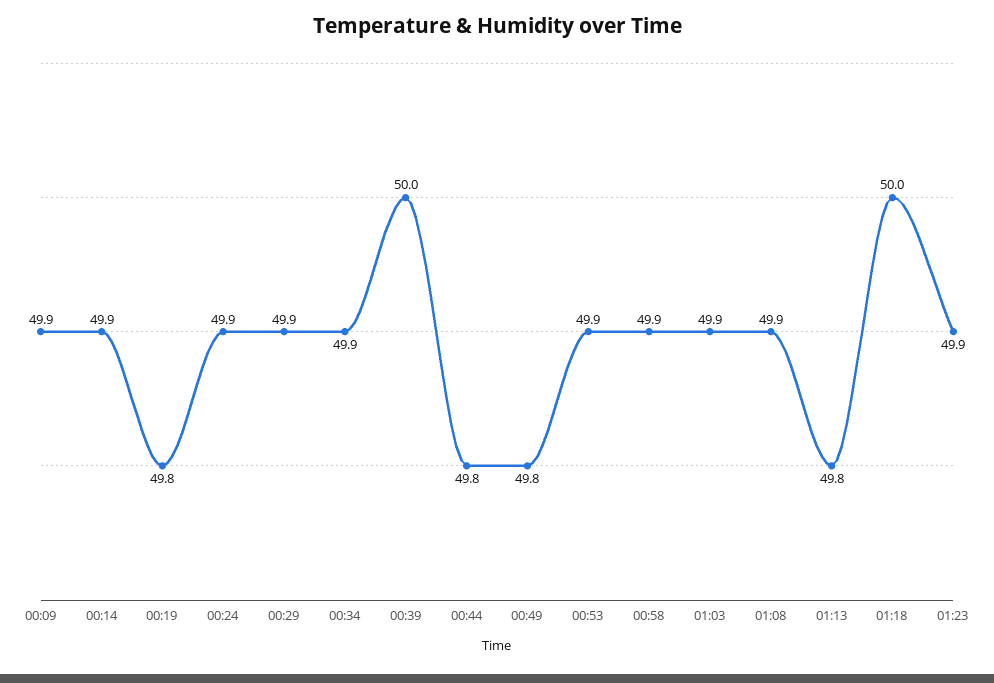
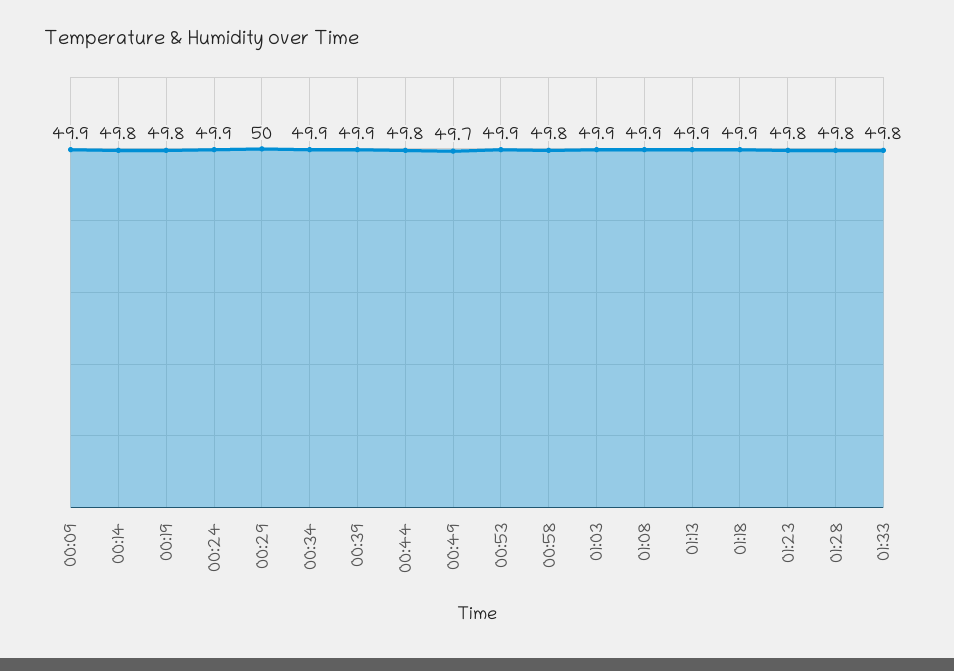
00:14: 49.9 -> 49.8
00:29: 49.9 -> 50
00:39: 50 -> 49.9
00:49: 49.8 -> 49.7
00:58: 49.9 -> 49.8
01:13: 49.8 -> 49.9
01:18: 50 -> 49.9
01:23: 49.9 -> 49.8
01:28: none -> 49.8
01:33: none -> 49.8

